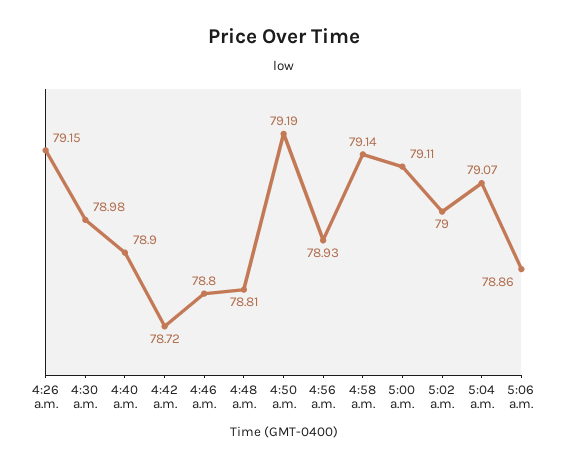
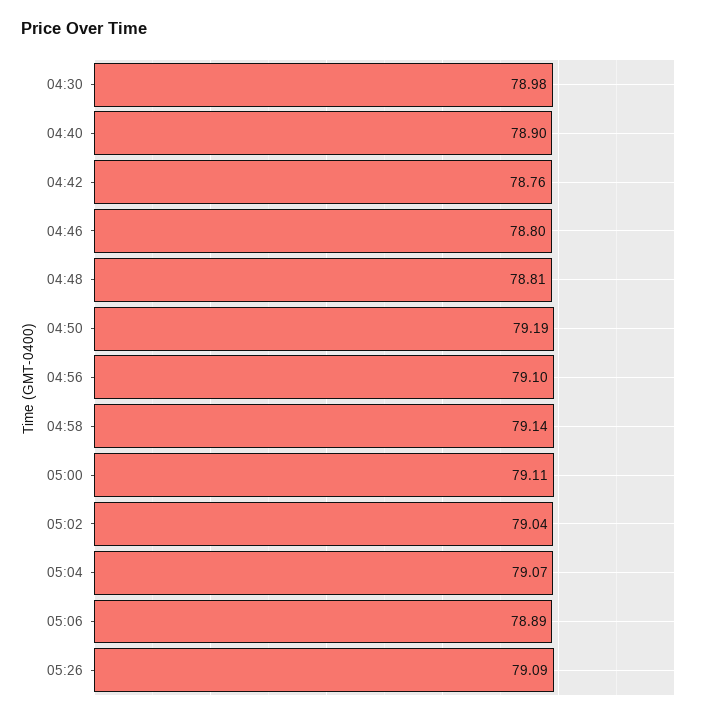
4:26 a.m.: 79.15 -> none
4:42 a.m.: 78.72 -> 78.76
4:56 a.m.: 78.93 -> 79.1
5:02 a.m.: 79 -> 79.04
5:06 a.m.: 78.86 -> 78.89
05:26: none -> 79.09

